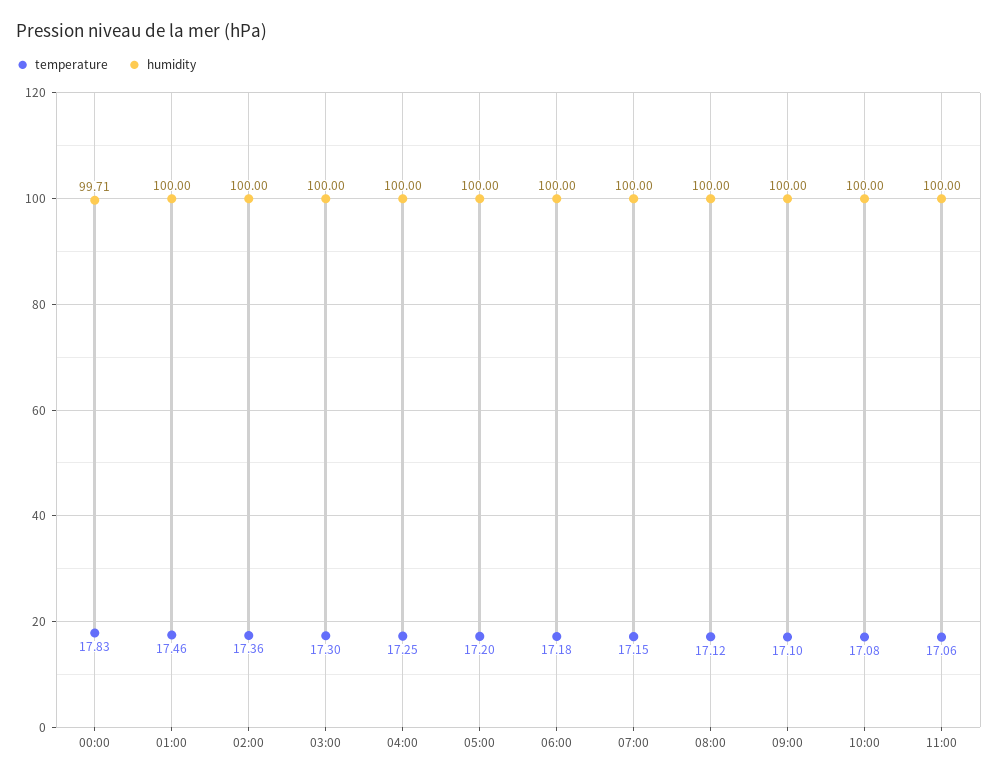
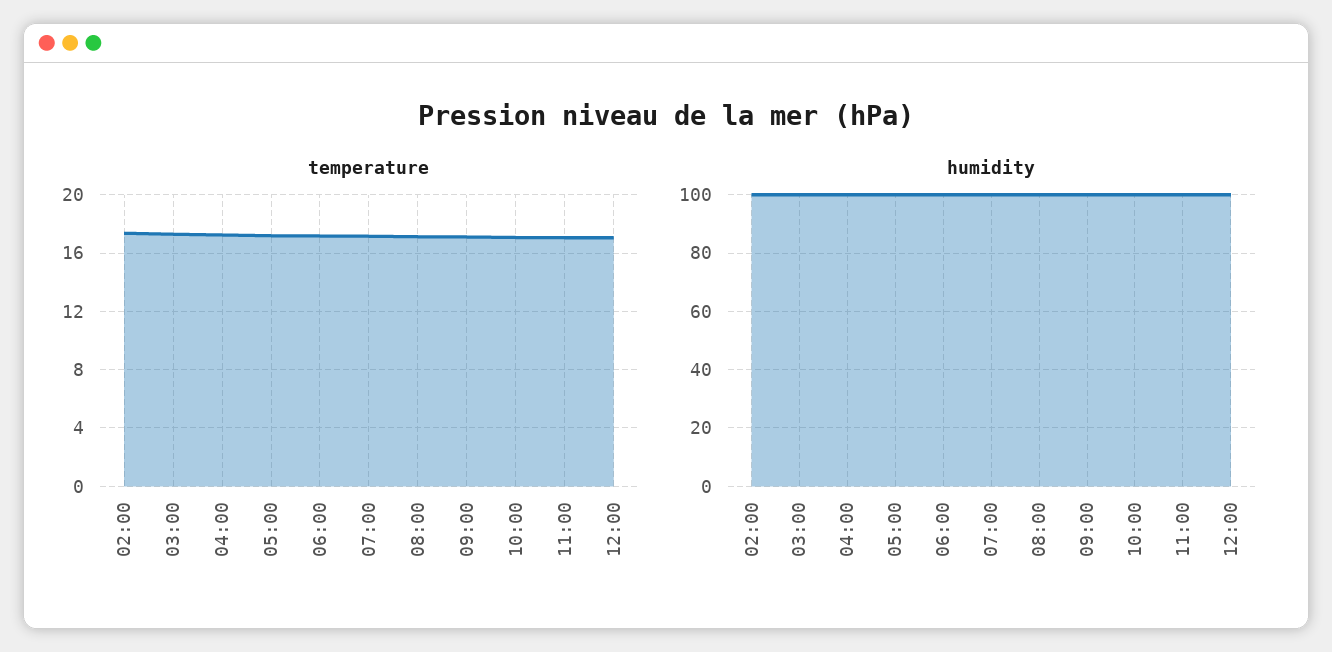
temperature, 00:00: 17.83 -> none
humidity, 00:00: 99.71 -> none
temperature, 01:00: 17.46 -> none
humidity, 01:00: 100 -> none
temperature, 12:00: none -> 17
humidity, 12:00: none -> 100

